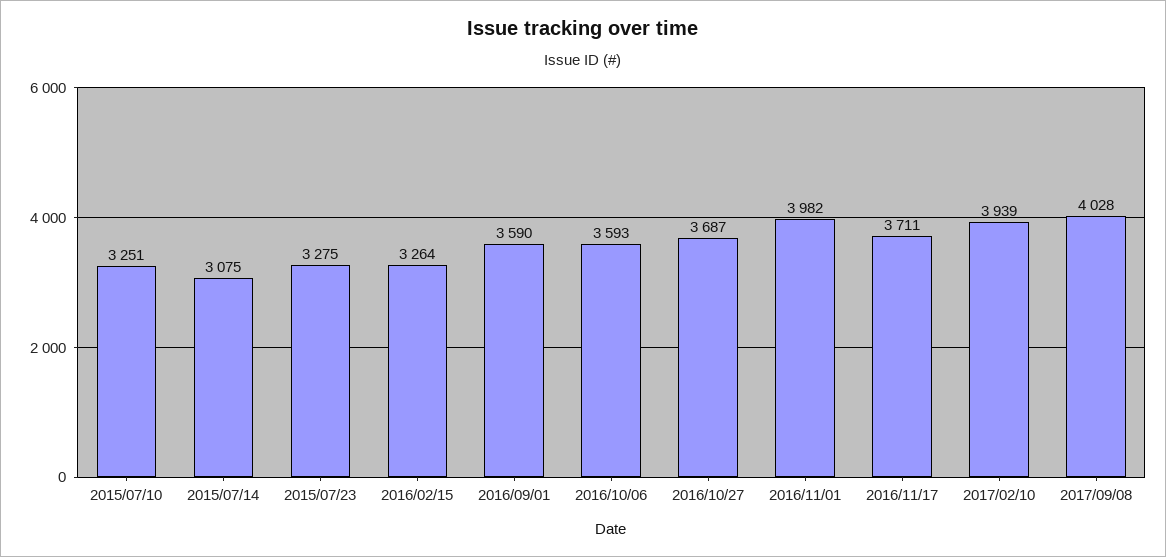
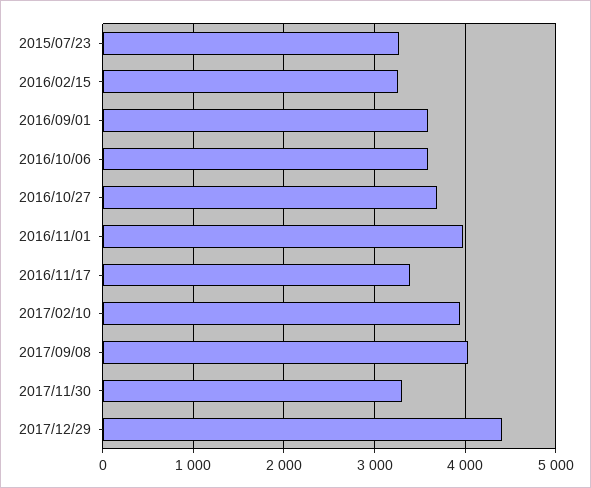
2015/07/10: 3251 -> none
2015/07/14: 3075 -> none
2016/11/17: 3711 -> 3400
2017/11/30: none -> 3300
2017/12/29: none -> 4400

